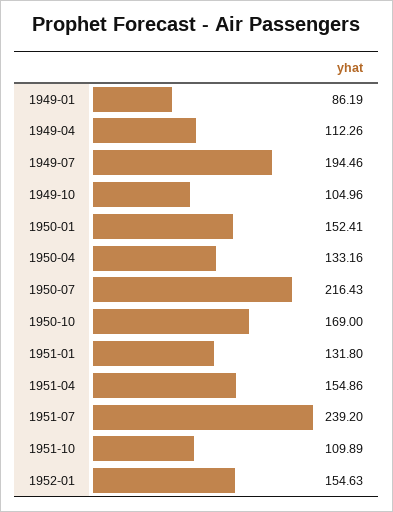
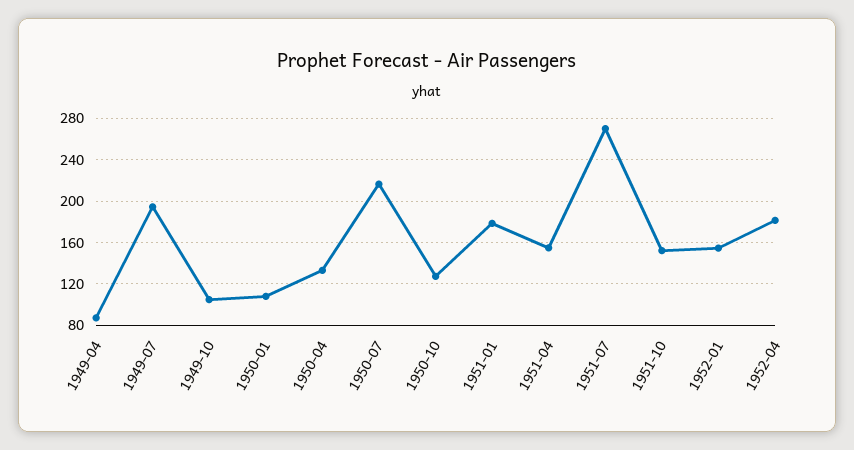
1949-01: 86.19 -> none
1949-04: 112.26 -> 90
1950-01: 152.41 -> 110
1950-10: 169 -> 130
1951-01: 131.8 -> 180
1951-07: 239.2 -> 270
1951-10: 109.89 -> 150
1952-04: none -> 180

